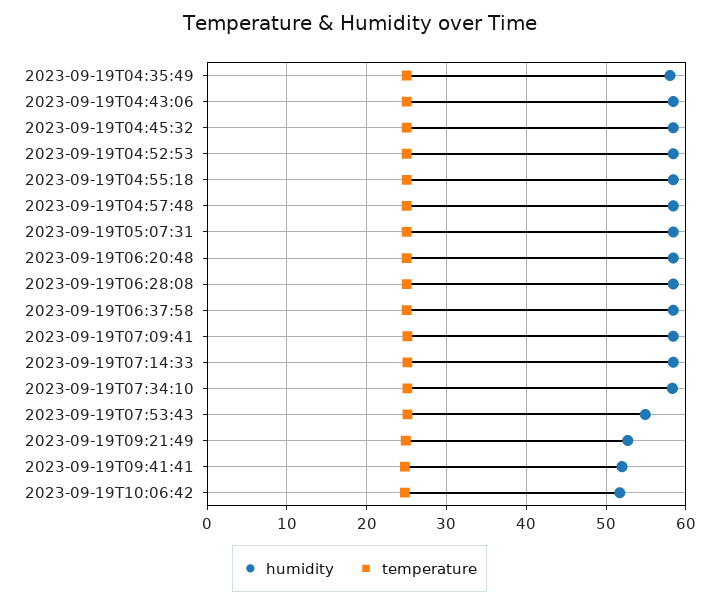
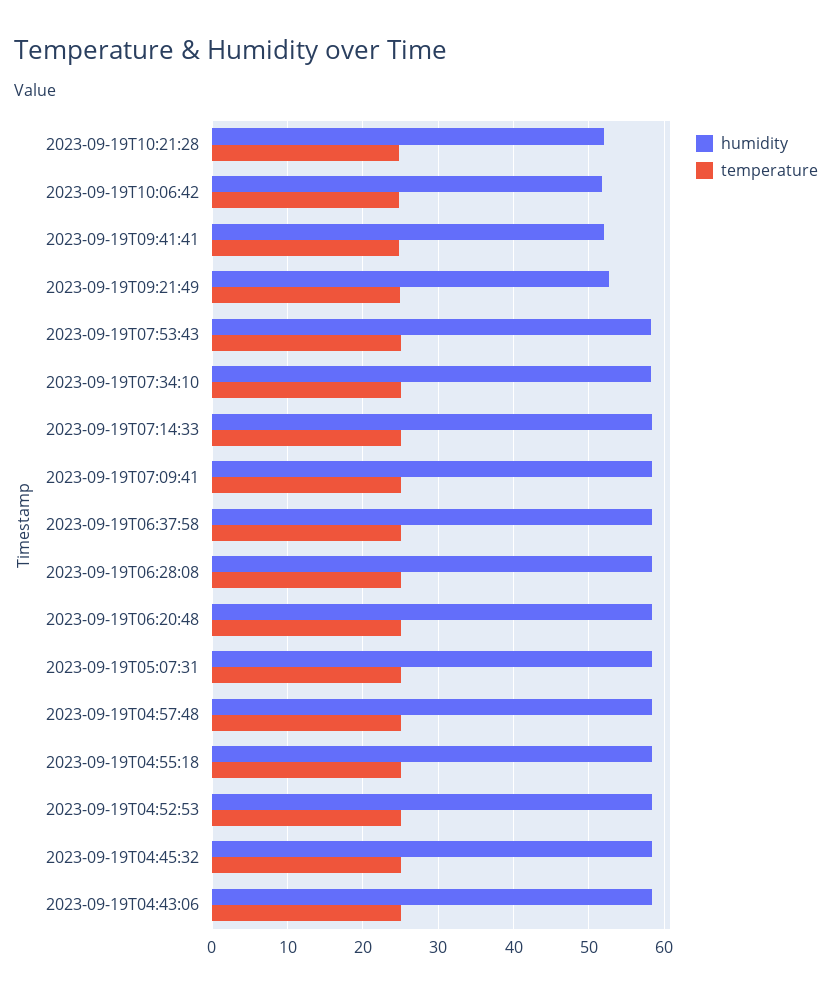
humidity, 2023-09-19T04:35:49: 58 -> none
temperature, 2023-09-19T04:35:49: 25 -> none
humidity, 2023-09-19T07:53:43: 55 -> 58
humidity, 2023-09-19T10:21:28: none -> 52
temperature, 2023-09-19T10:21:28: none -> 25

